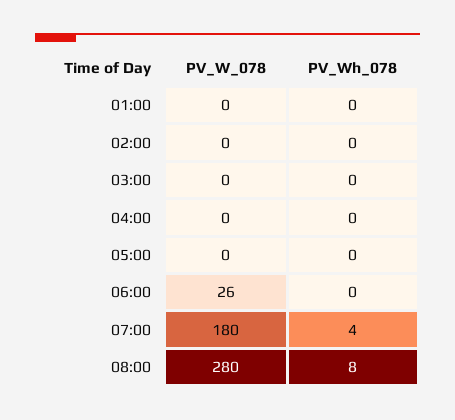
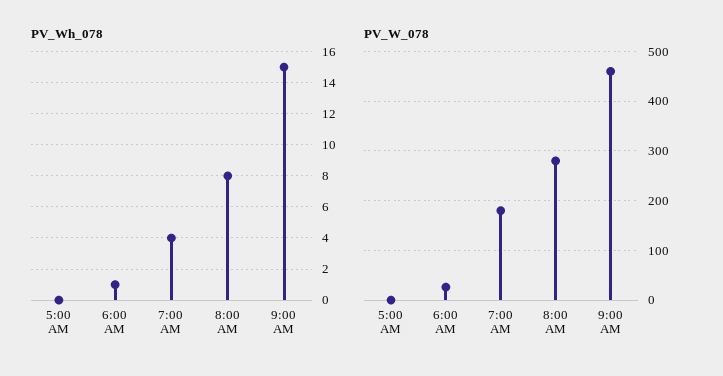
PV_W_078, 01:00: 0 -> none
PV_Wh_078, 01:00: 0 -> none
PV_W_078, 02:00: 0 -> none
PV_Wh_078, 02:00: 0 -> none
PV_W_078, 03:00: 0 -> none
PV_Wh_078, 03:00: 0 -> none
PV_W_078, 04:00: 0 -> none
PV_Wh_078, 04:00: 0 -> none
PV_Wh_078, 06:00: 0 -> 1
PV_Wh_078, 9:00 AM: none -> 15
PV_W_078, 9:00 AM: none -> 460

